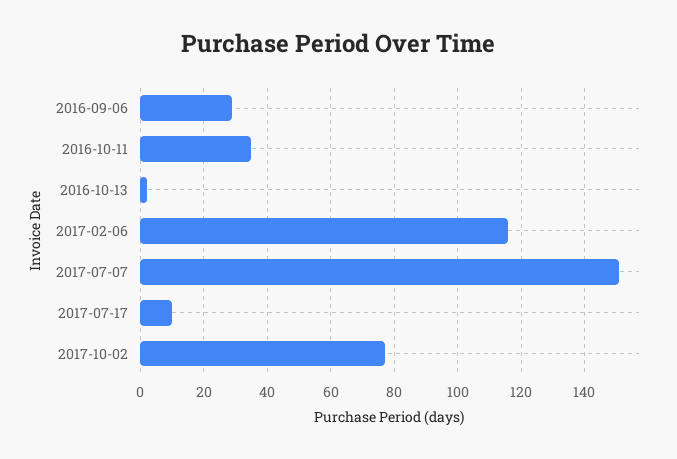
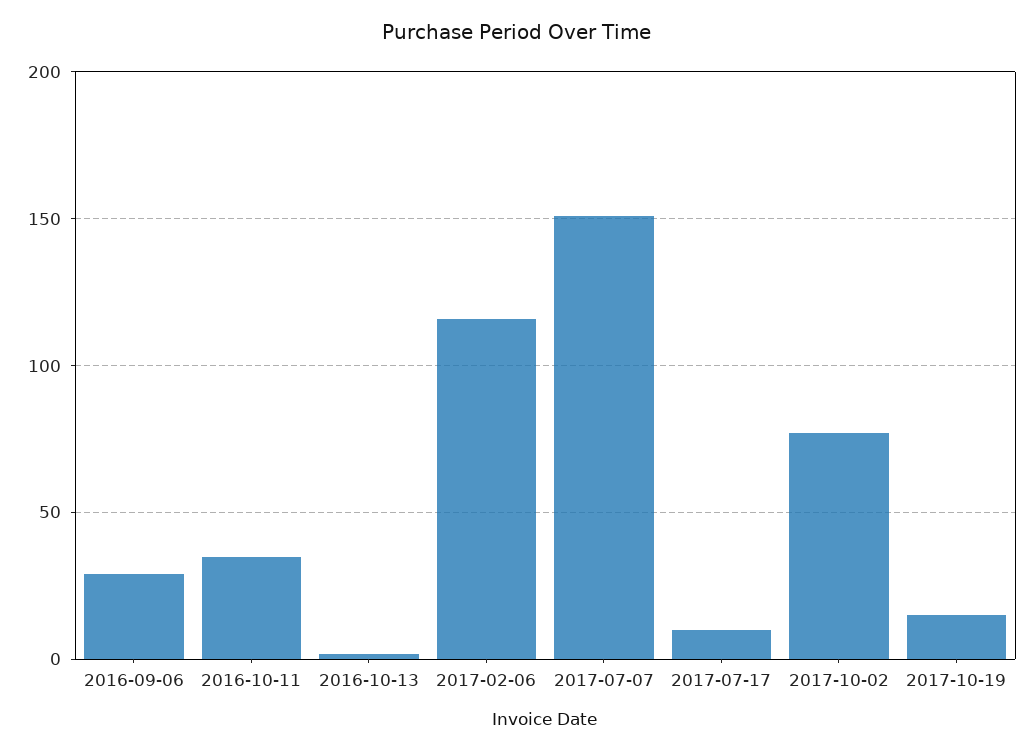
2017-10-19: none -> 15

